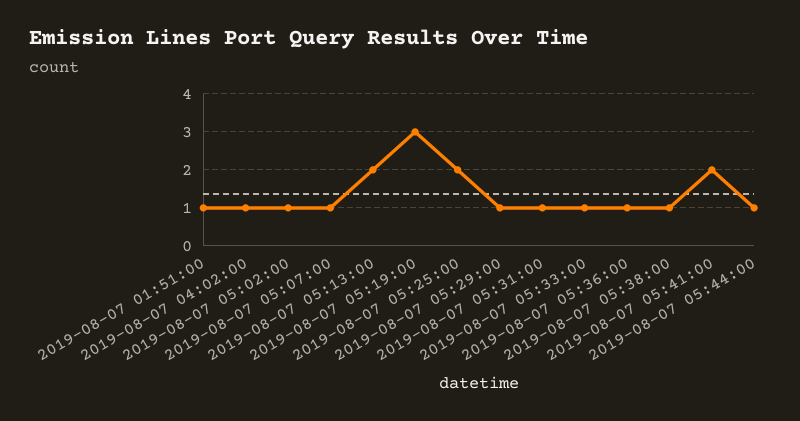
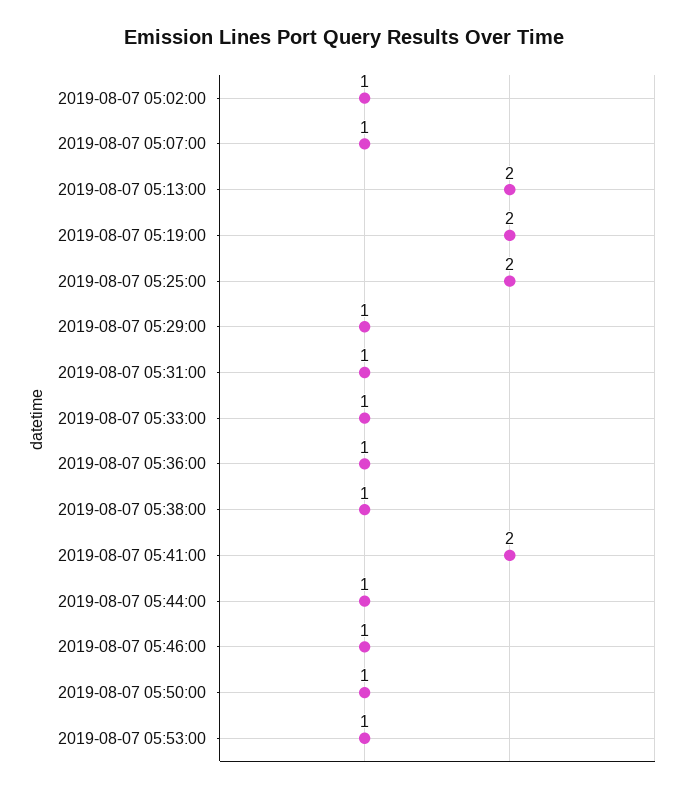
2019-08-07 01:51:00: 1 -> none
2019-08-07 04:02:00: 1 -> none
2019-08-07 05:19:00: 3 -> 2
2019-08-07 05:46:00: none -> 1
2019-08-07 05:50:00: none -> 1
2019-08-07 05:53:00: none -> 1

